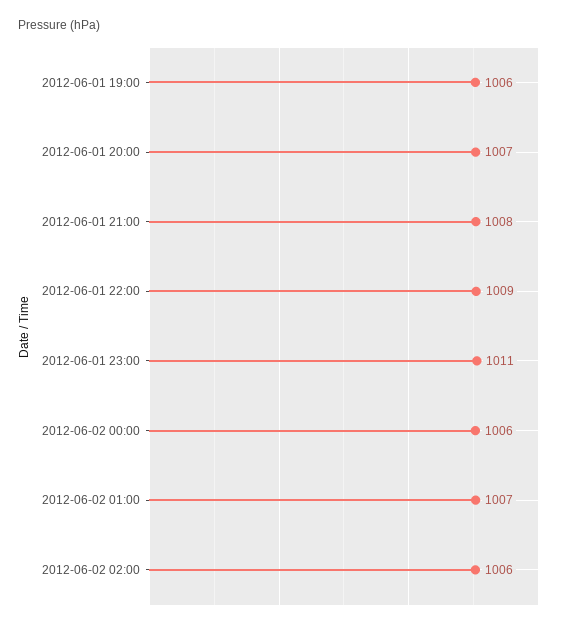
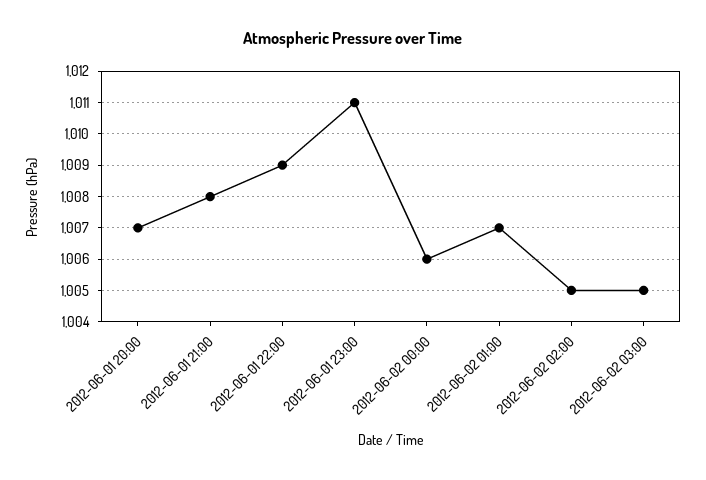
2012-06-01 19:00: 1006 -> none
2012-06-02 02:00: 1006 -> 1005
2012-06-02 03:00: none -> 1005

